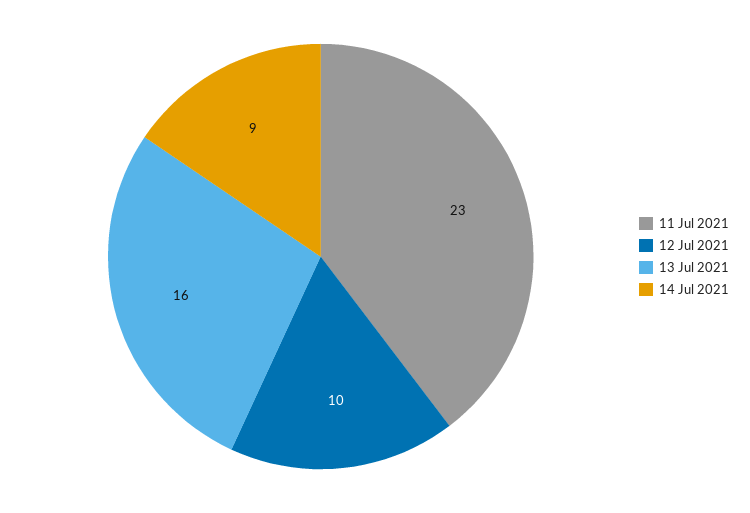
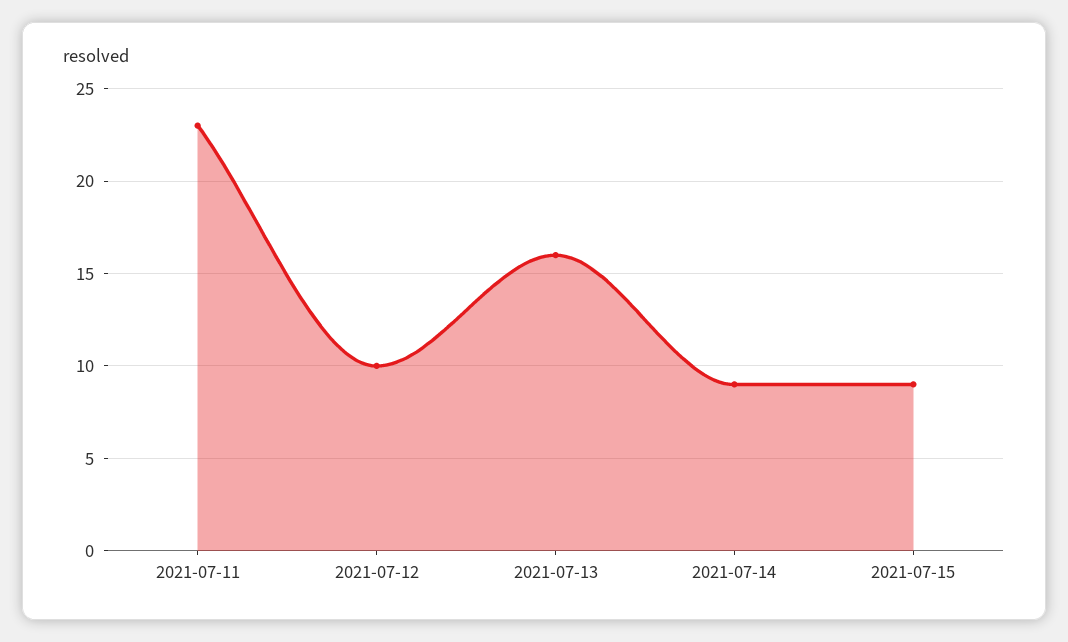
2021-07-15: none -> 9

